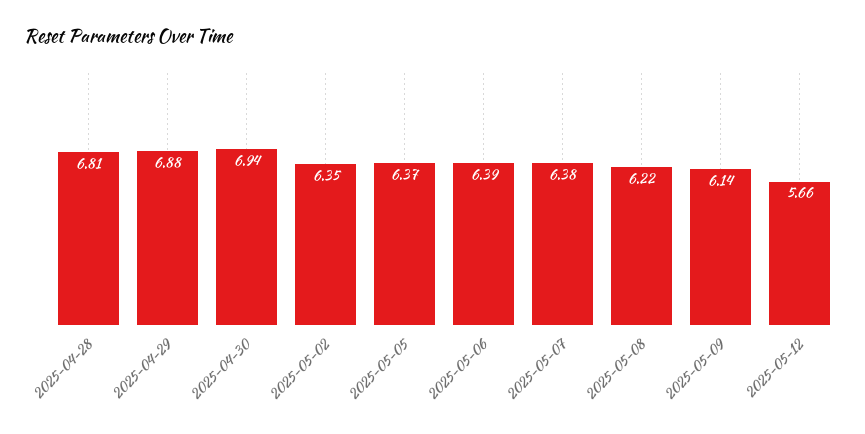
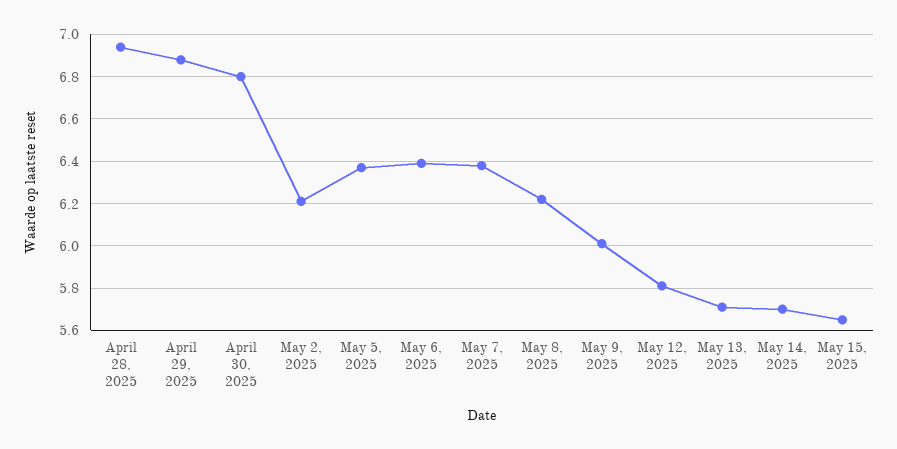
2025-04-28: 6.81 -> 6.95
2025-04-30: 6.94 -> 6.8
2025-05-02: 6.35 -> 6.2
2025-05-09: 6.14 -> 6
2025-05-12: 5.66 -> 5.8
May 13, 2025: none -> 5.7
May 14, 2025: none -> 5.7
May 15, 2025: none -> 5.65

